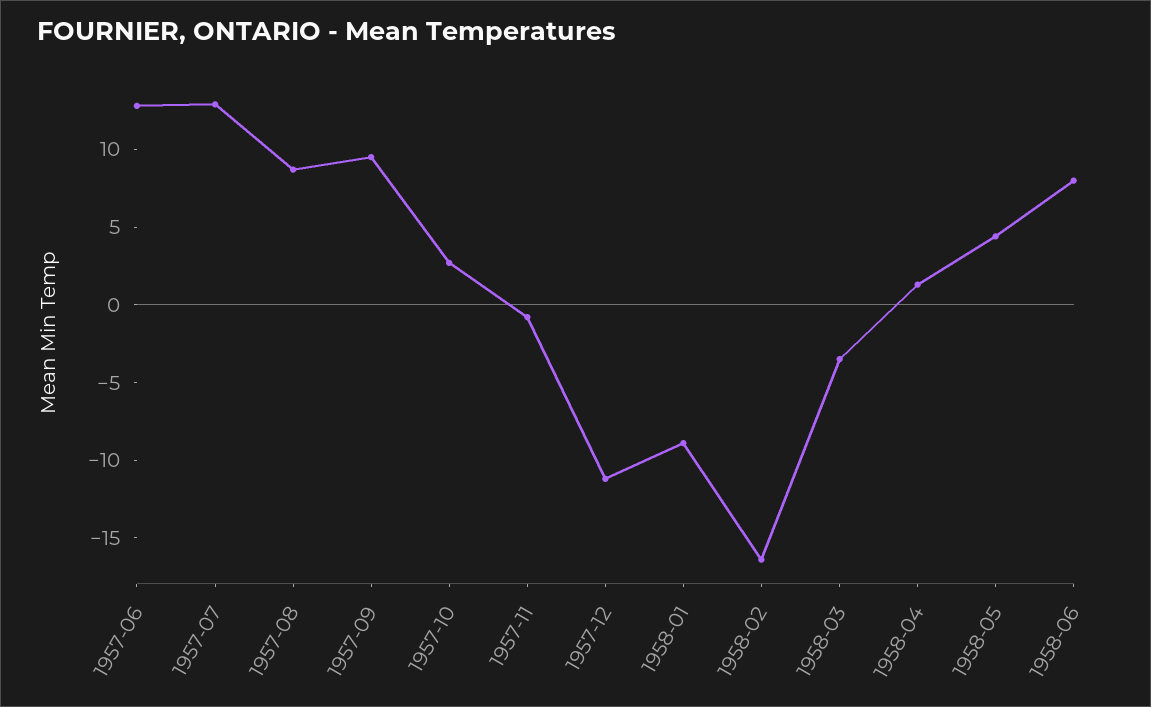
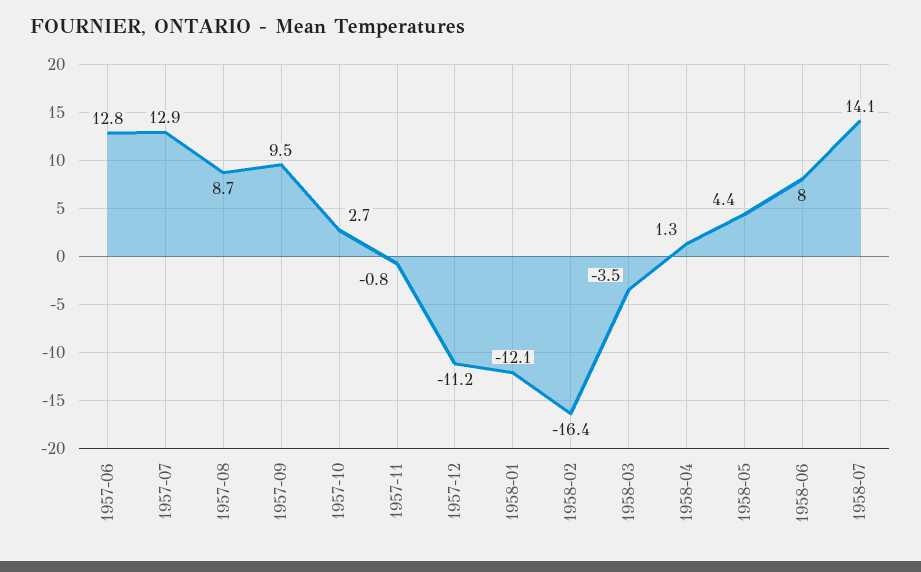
1958-01: -9 -> -12.1
1958-07: none -> 14.1

